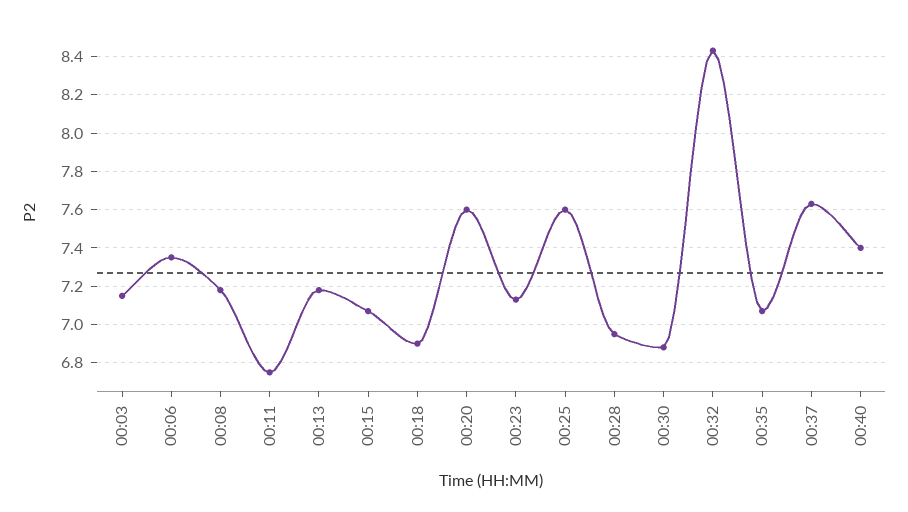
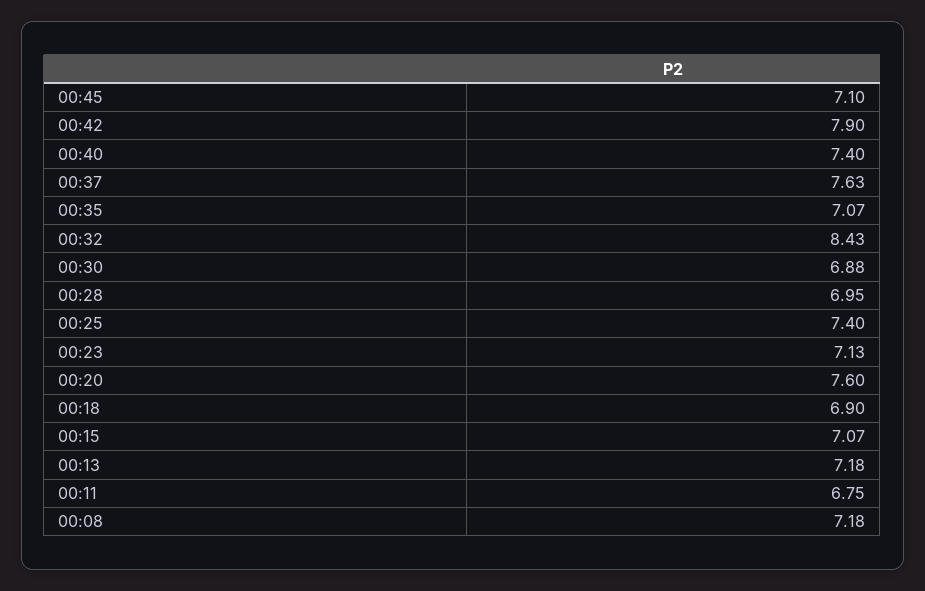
00:03: 7.15 -> none
00:06: 7.35 -> none
00:25: 7.6 -> 7.4
00:45: none -> 7.1
00:42: none -> 7.9

